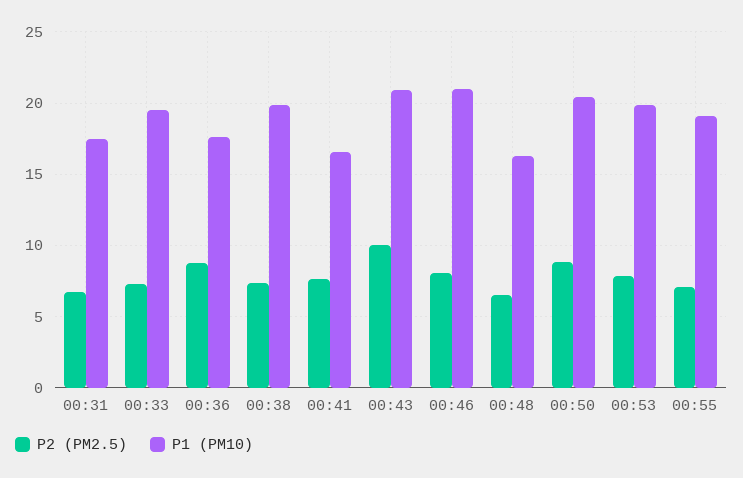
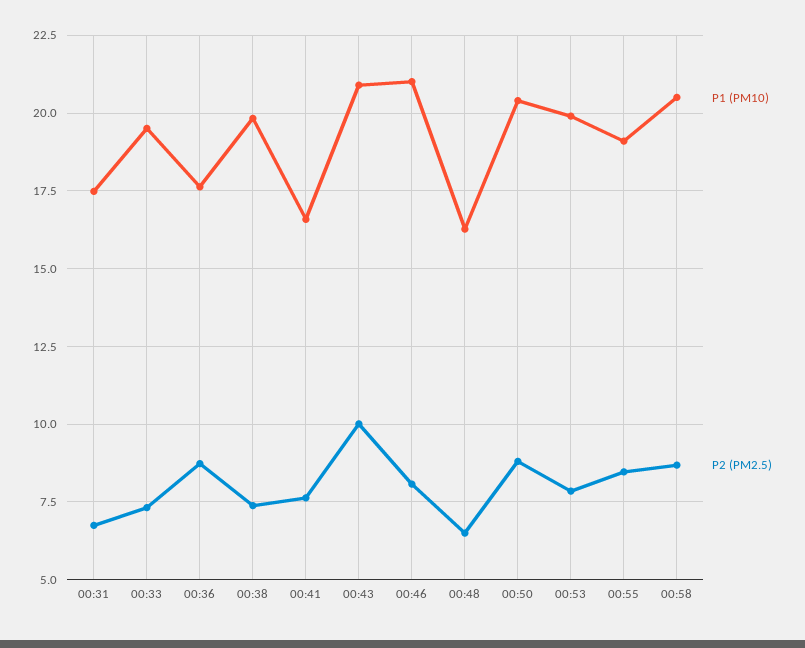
P2 (PM2.5), 00:55: 7 -> 8.5
P1 (PM10), 00:58: none -> 20.5
P2 (PM2.5), 00:58: none -> 8.75

